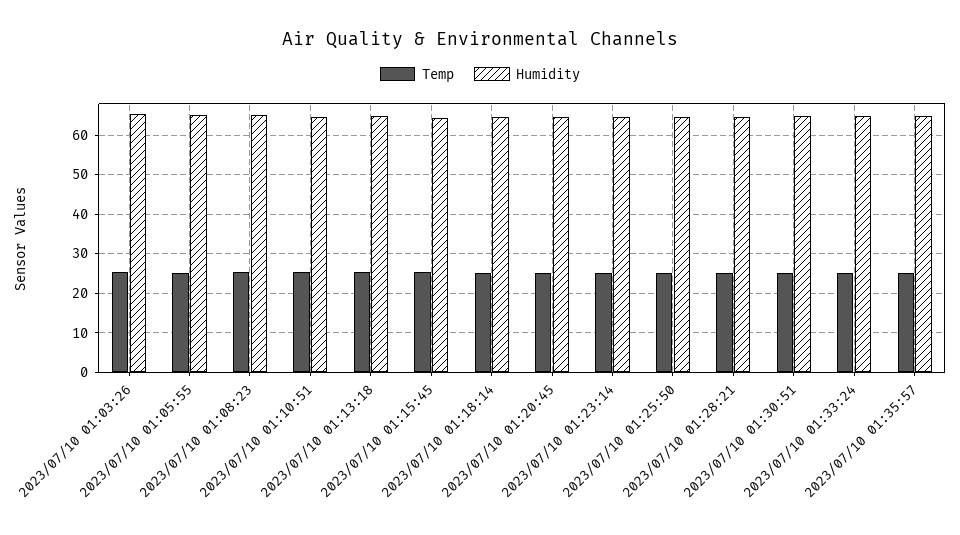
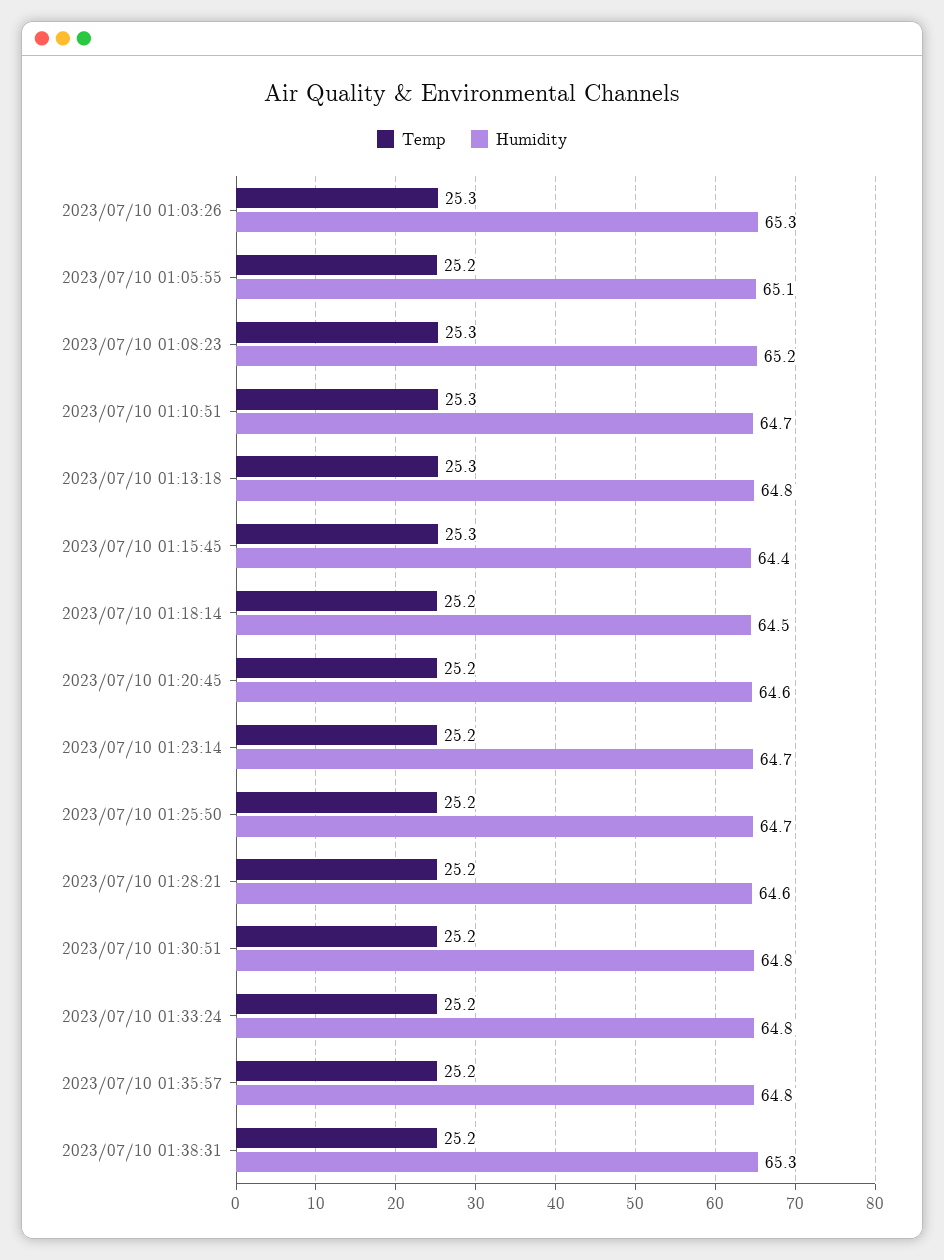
Temp, 2023/07/10 01:38:31: none -> 25.2
Humidity, 2023/07/10 01:38:31: none -> 65.3

